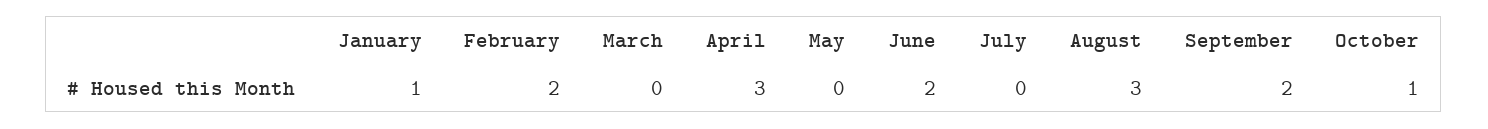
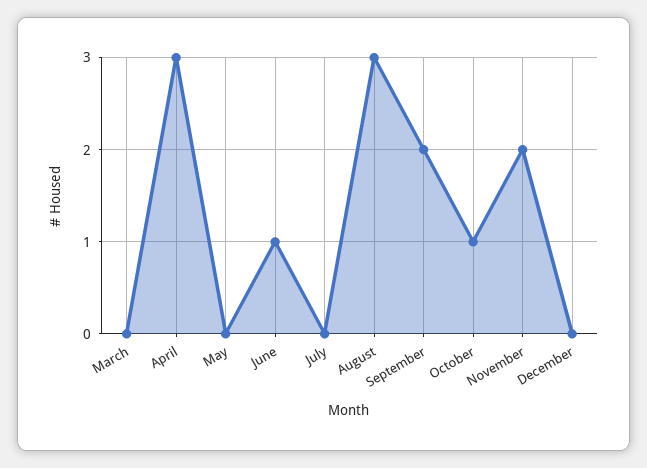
January: 1 -> none
February: 2 -> none
June: 2 -> 1
November: none -> 2
December: none -> 0

